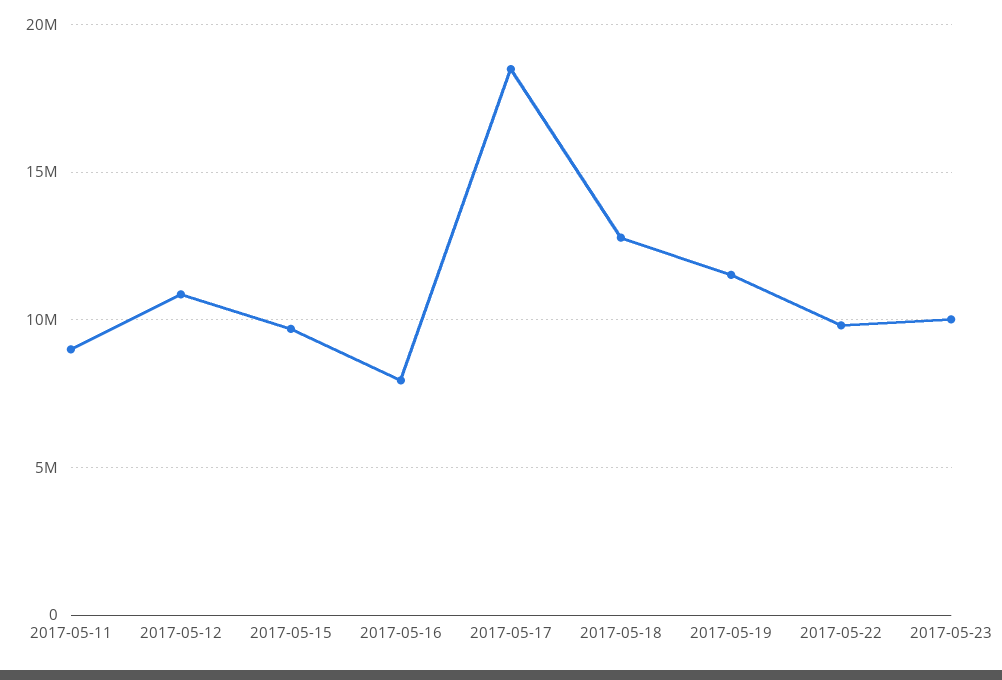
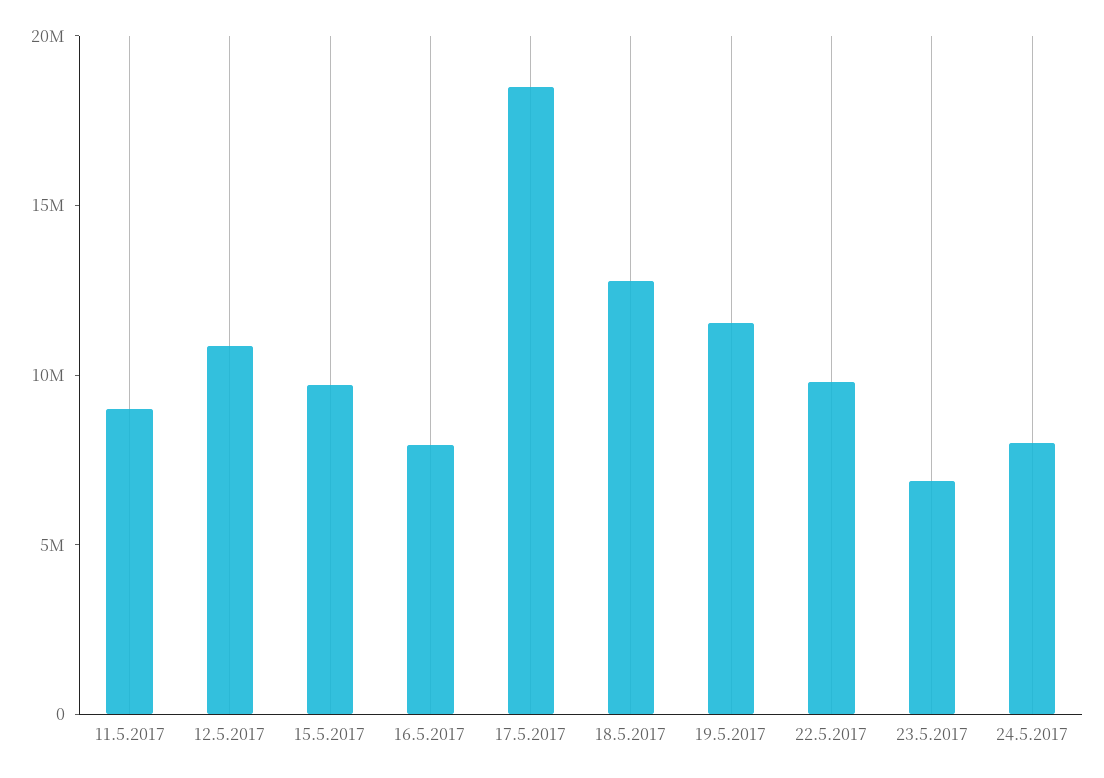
2017-05-23: 10000000 -> 7000000
24.5.2017: none -> 8000000

